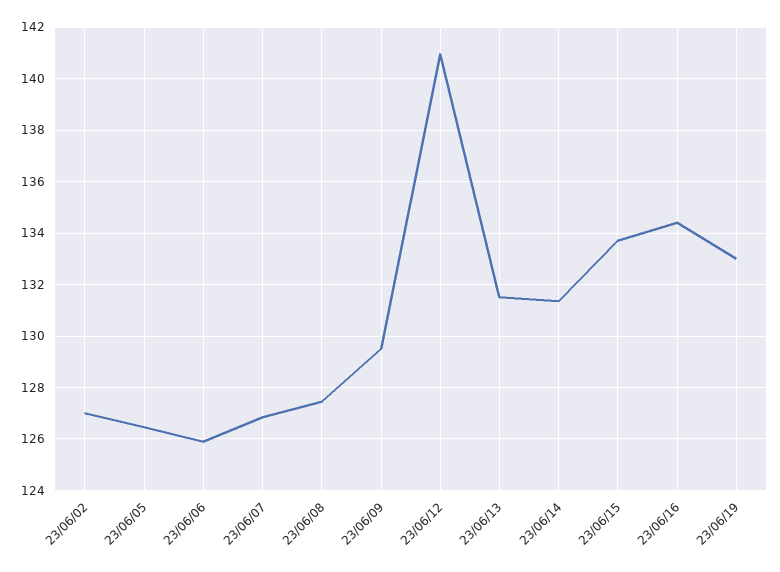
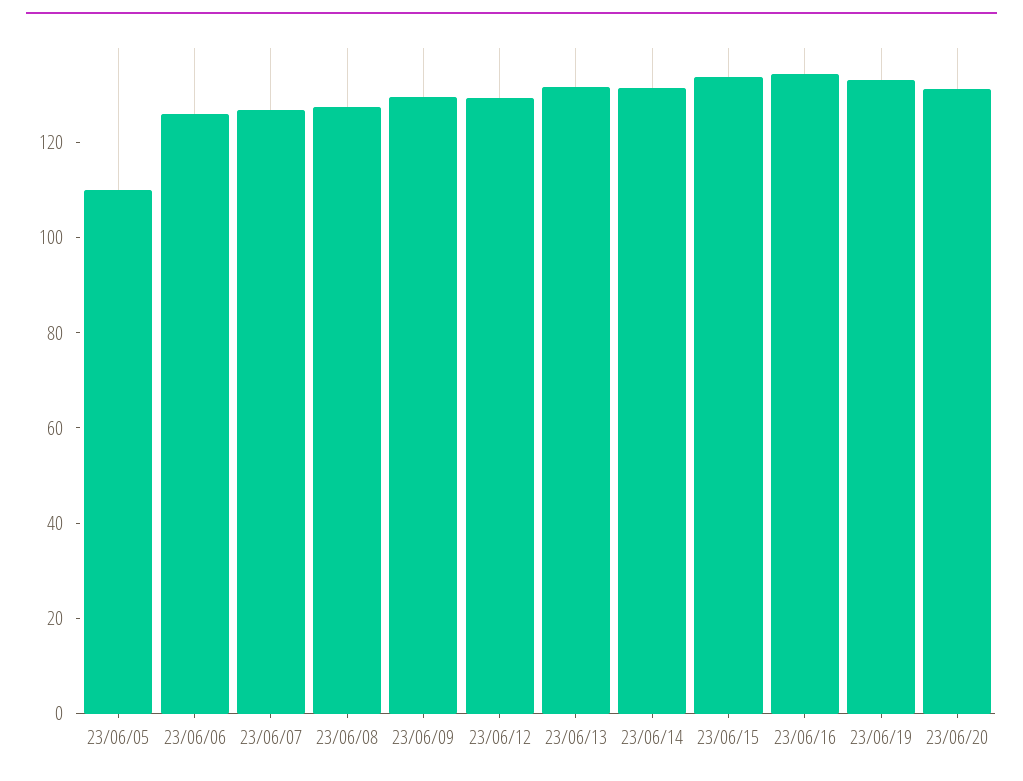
23/06/02: 127 -> none
23/06/05: 126.5 -> 110
23/06/12: 141 -> 130
23/06/20: none -> 130

